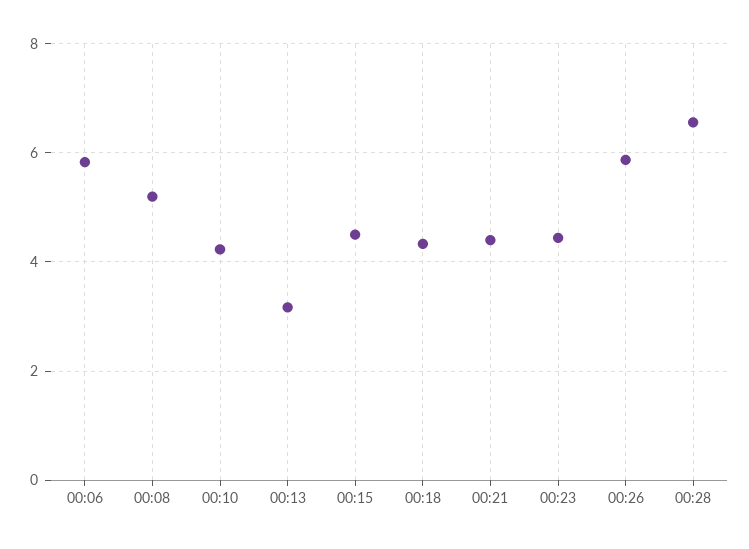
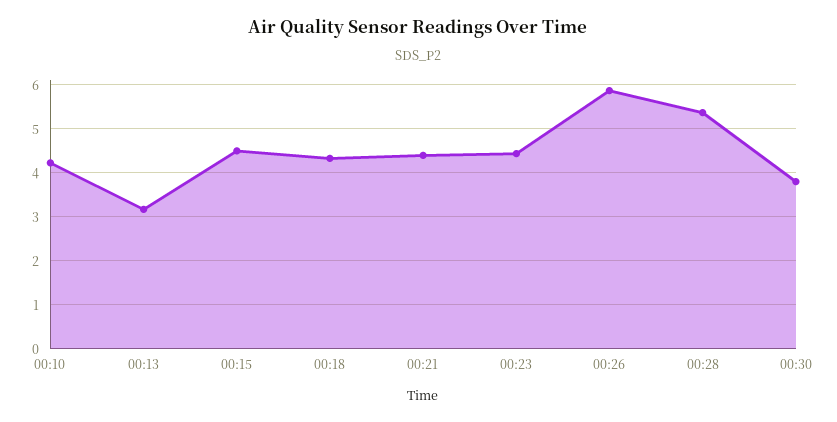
00:06: 5.8 -> none
00:08: 5.2 -> none
00:28: 6.6 -> 5.4
00:30: none -> 3.8

